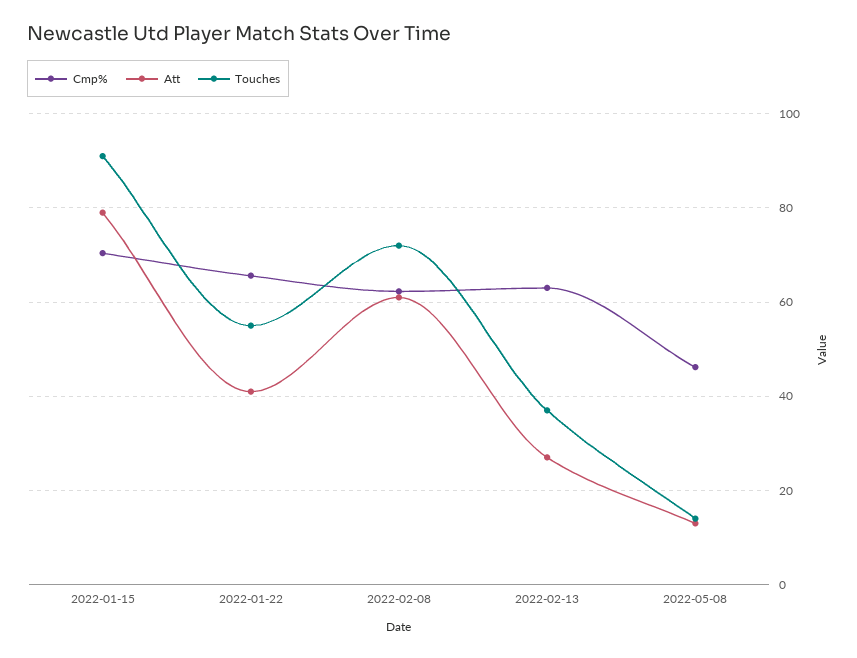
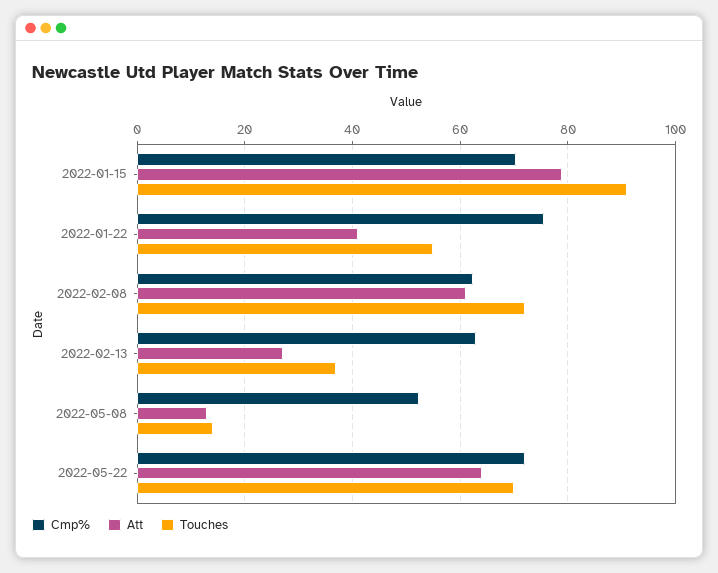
Cmp%, 2022-01-22: 66 -> 76
Cmp%, 2022-05-08: 46 -> 52
Cmp%, 2022-05-22: none -> 72
Att, 2022-05-22: none -> 64
Touches, 2022-05-22: none -> 70

